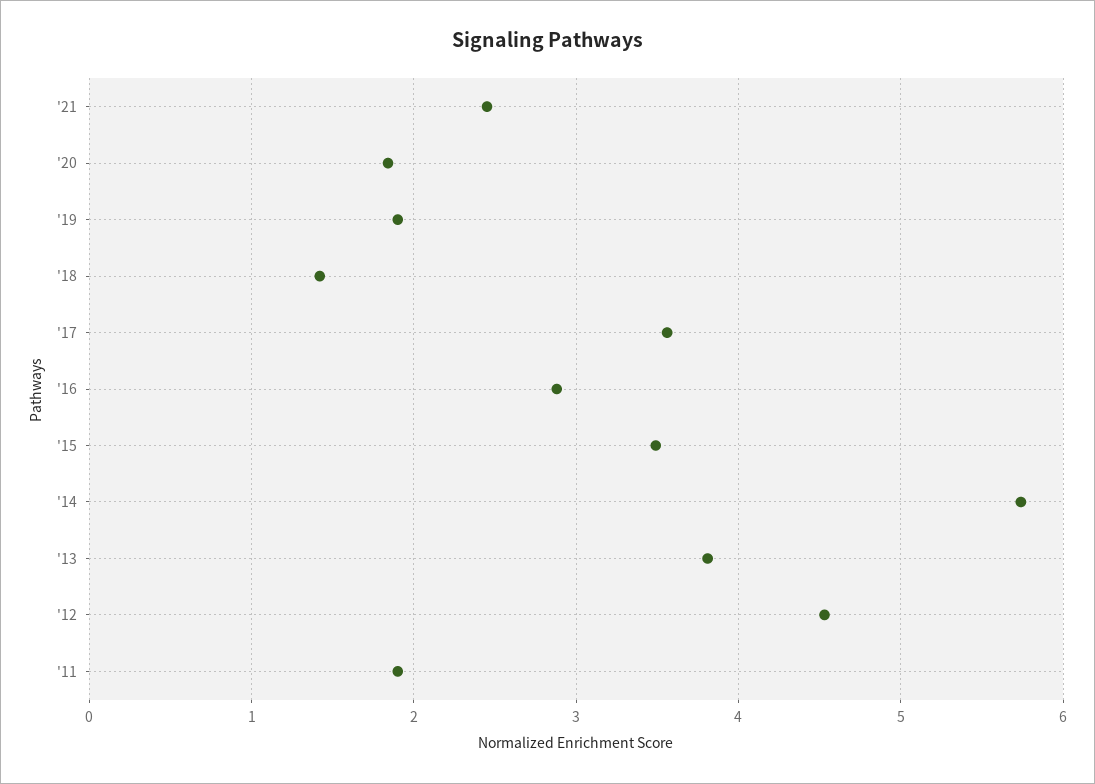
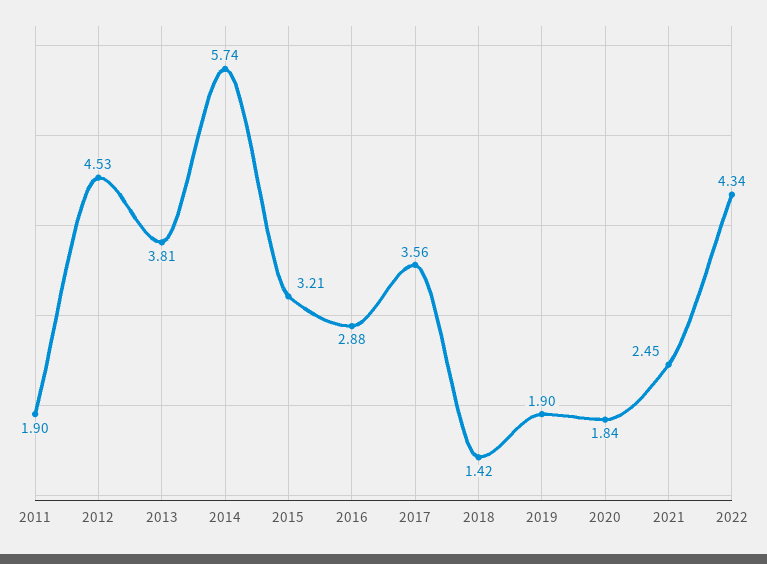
'15: 3.5 -> 3.21
2022: none -> 4.34

